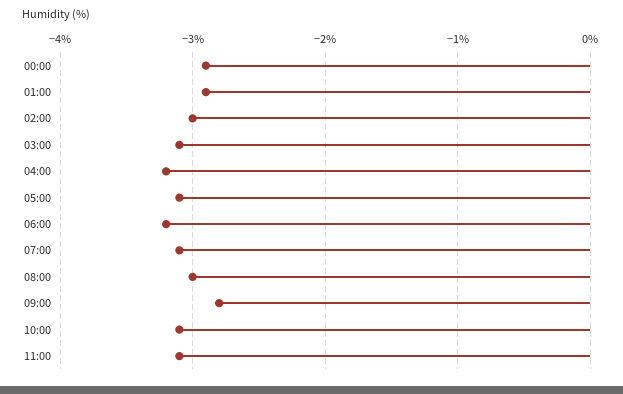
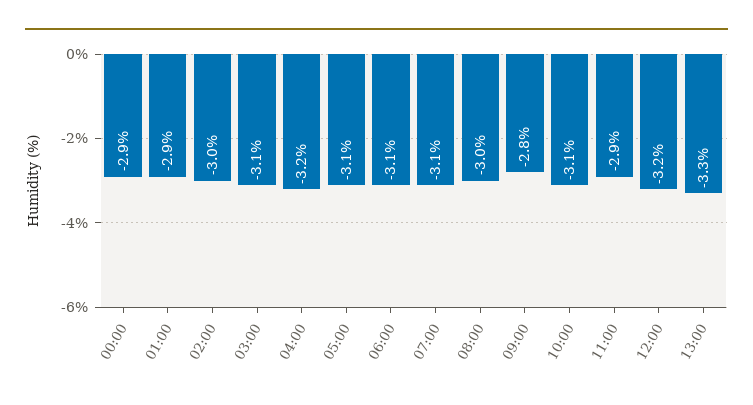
06:00: -3.2 -> -3.1
11:00: -3.1 -> -2.9
12:00: none -> -3.2
13:00: none -> -3.3

